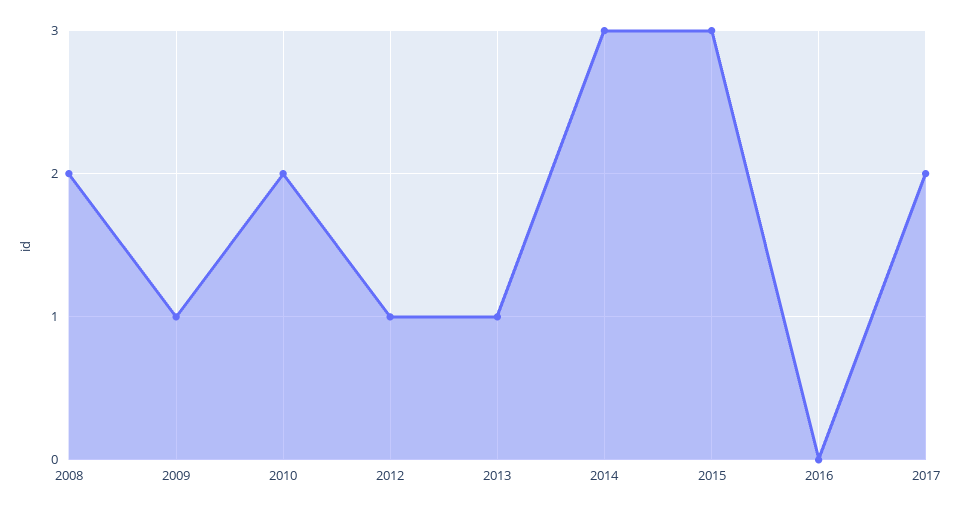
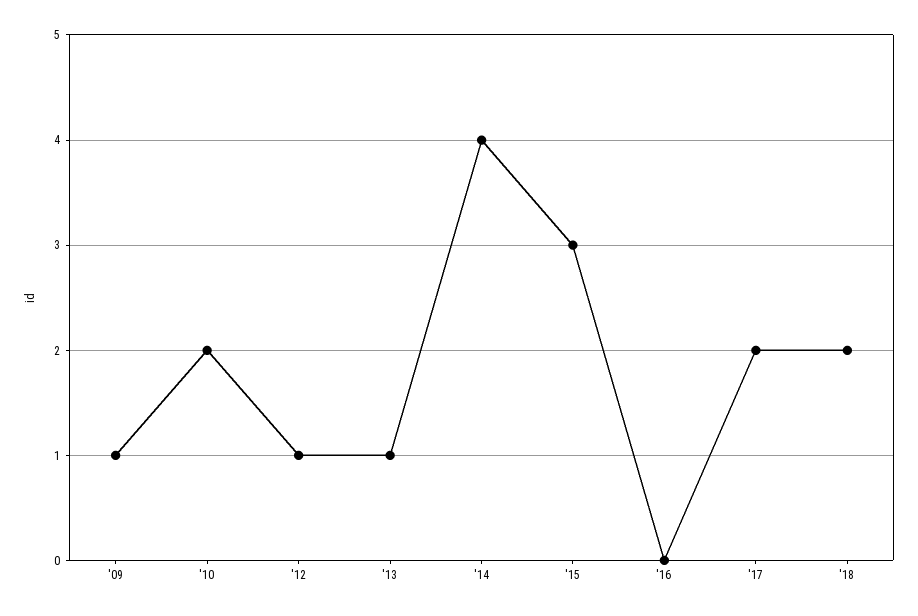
2008: 2 -> none
2014: 3 -> 4
'18: none -> 2

